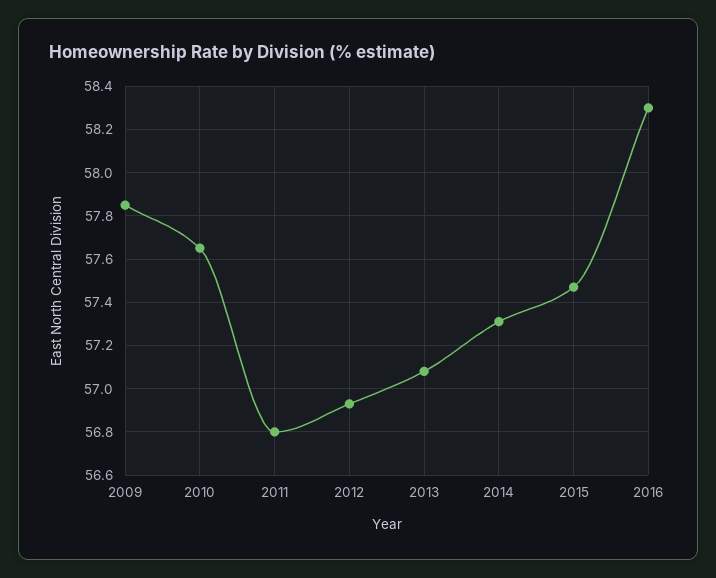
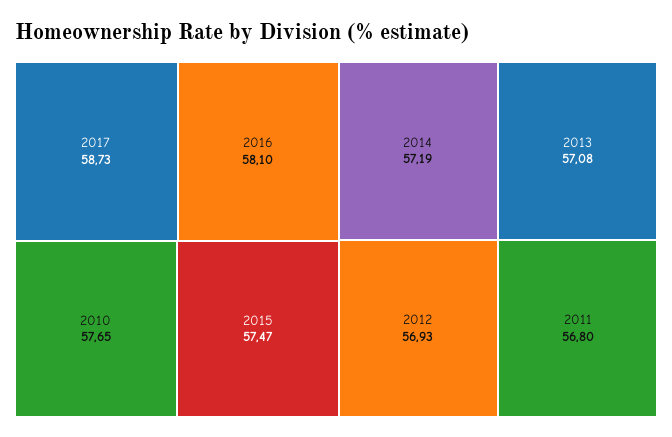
2009: 57.85 -> none
2014: 57.3 -> 57.19
2016: 58.3 -> 58.1
2017: none -> 58.73

